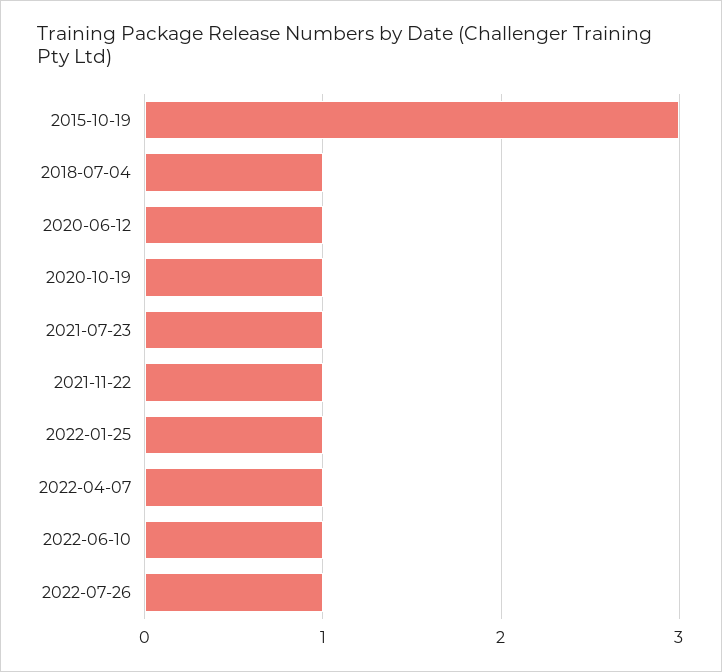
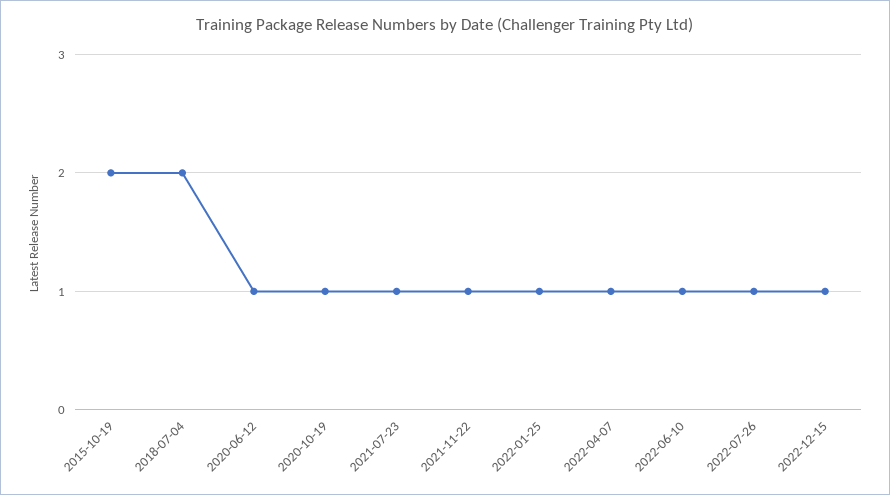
2015-10-19: 3 -> 2
2018-07-04: 1 -> 2
2022-12-15: none -> 1

